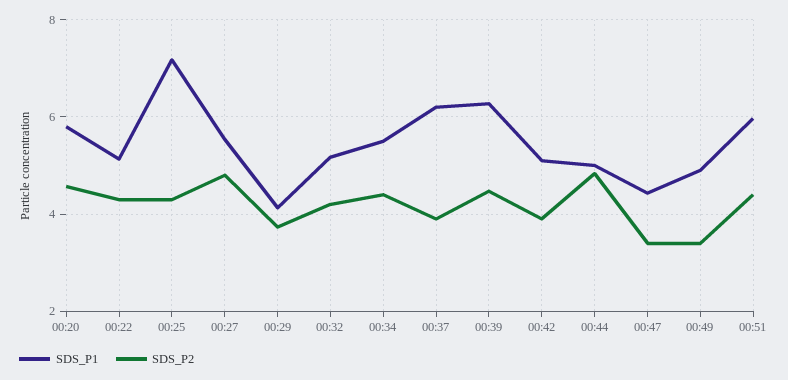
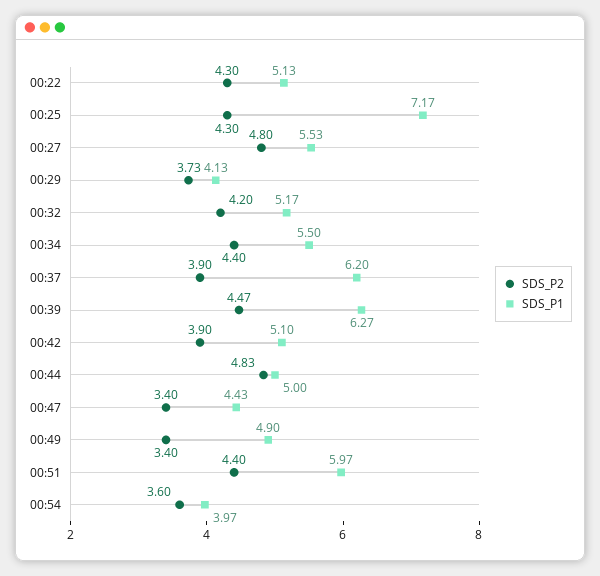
SDS_P1, 00:20: 5.8 -> none
SDS_P2, 00:20: 4.6 -> none
SDS_P2, 00:54: none -> 3.6
SDS_P1, 00:54: none -> 3.97

